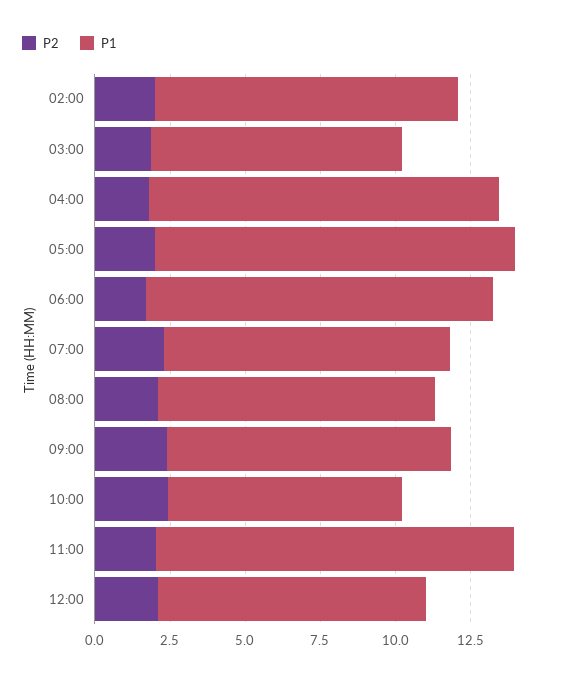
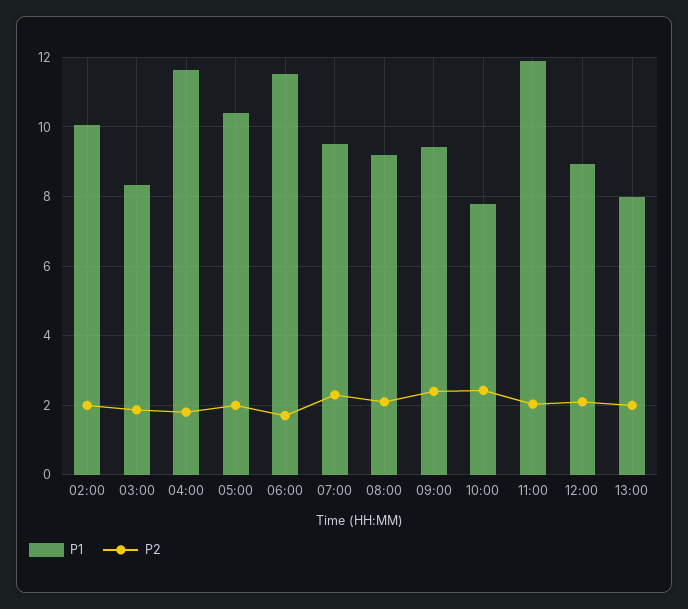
P1, 05:00: 12 -> 10.4
P1, 13:00: none -> 8
P2, 13:00: none -> 2

